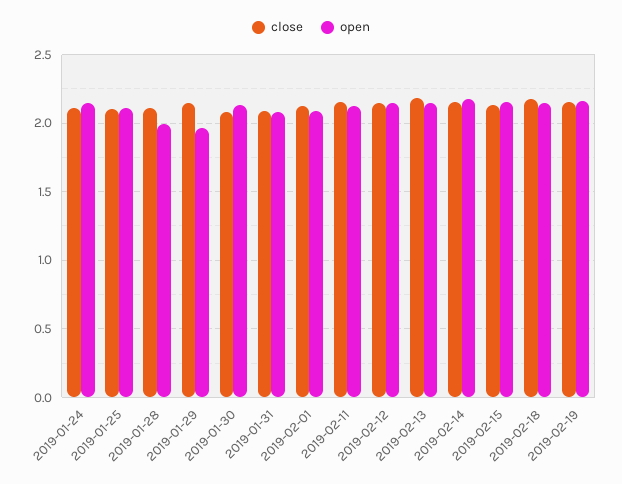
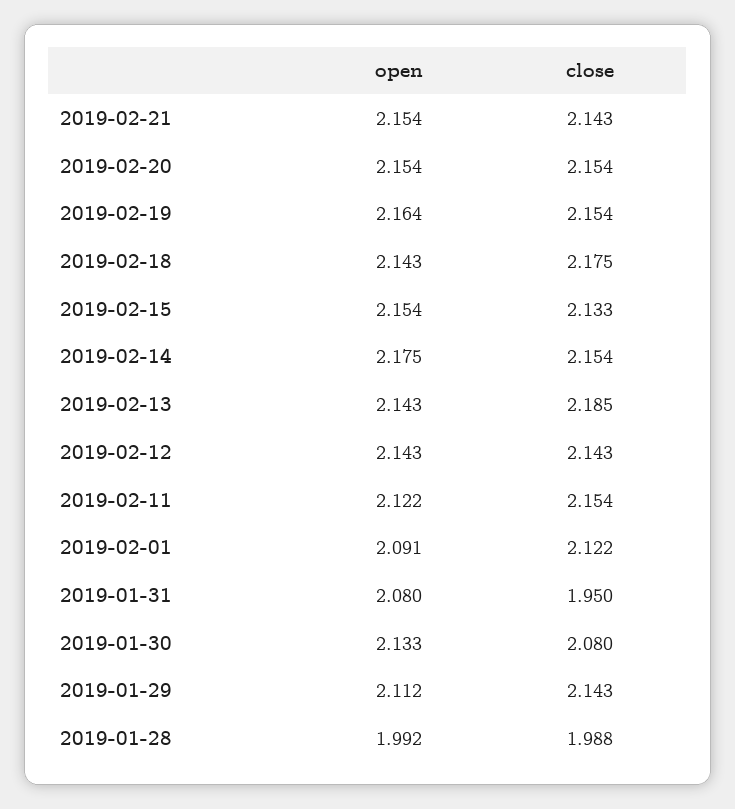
close, 2019-01-24: 2.1 -> none
open, 2019-01-24: 2.15 -> none
close, 2019-01-25: 2.1 -> none
open, 2019-01-25: 2.1 -> none
close, 2019-01-28: 2.1 -> 1.988
open, 2019-01-29: 1.95 -> 2.112
close, 2019-01-31: 2.1 -> 1.95
open, 2019-02-21: none -> 2.154
close, 2019-02-21: none -> 2.143
open, 2019-02-20: none -> 2.154
close, 2019-02-20: none -> 2.154

